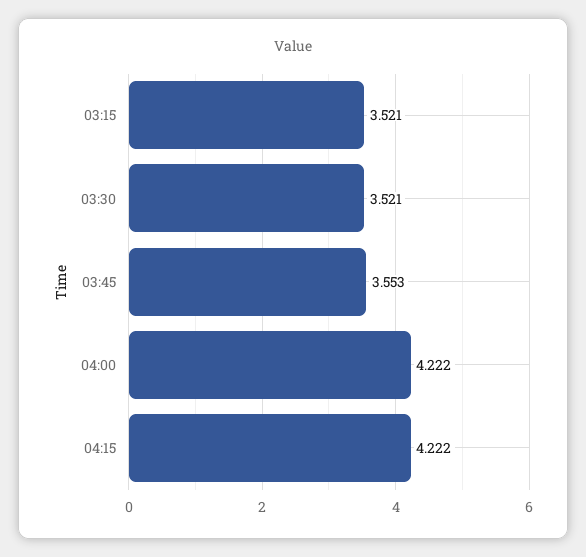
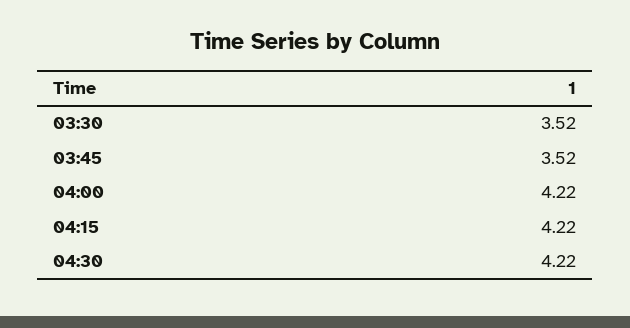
03:15: 3.521 -> none
03:45: 3.553 -> 3.52
04:30: none -> 4.22

